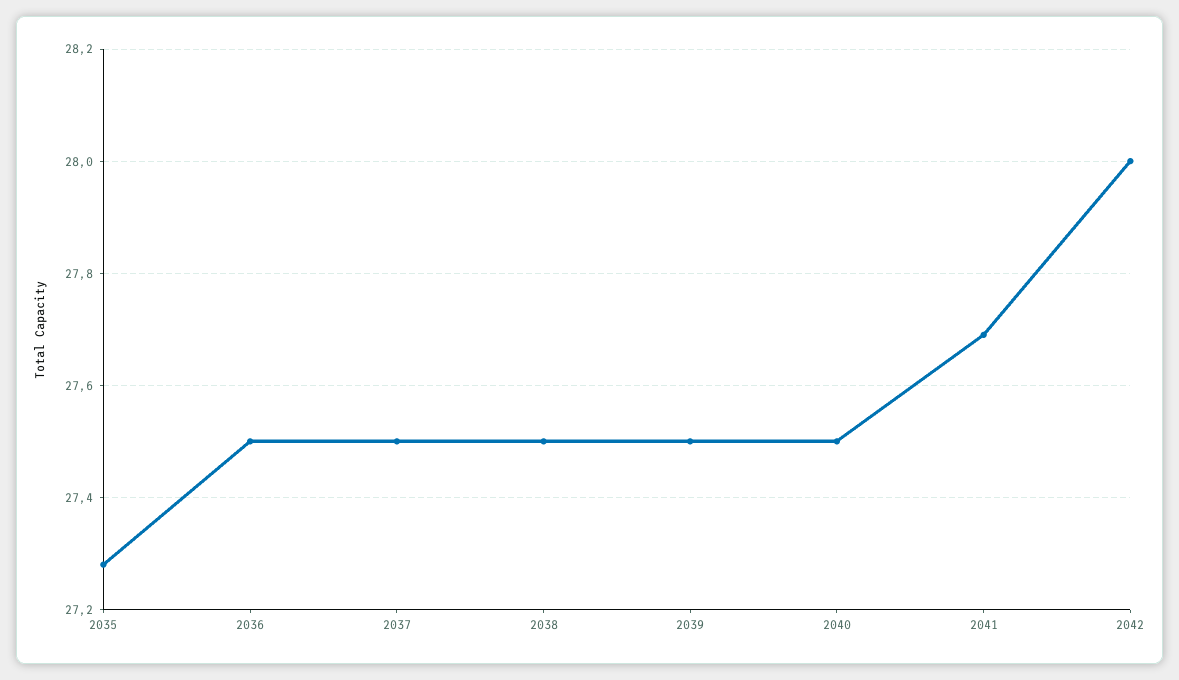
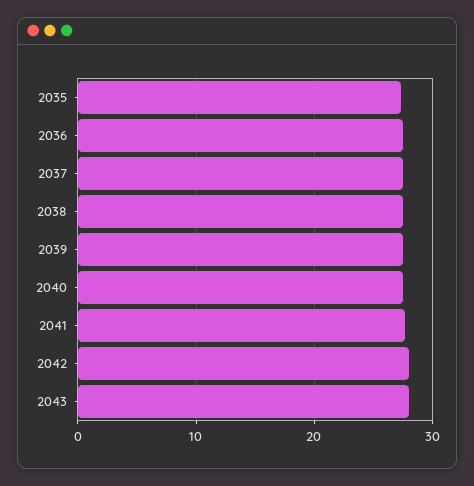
2043: none -> 28

